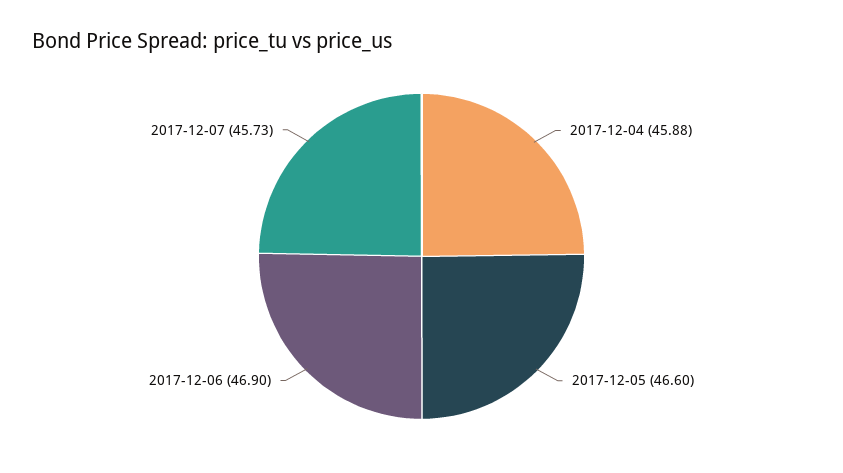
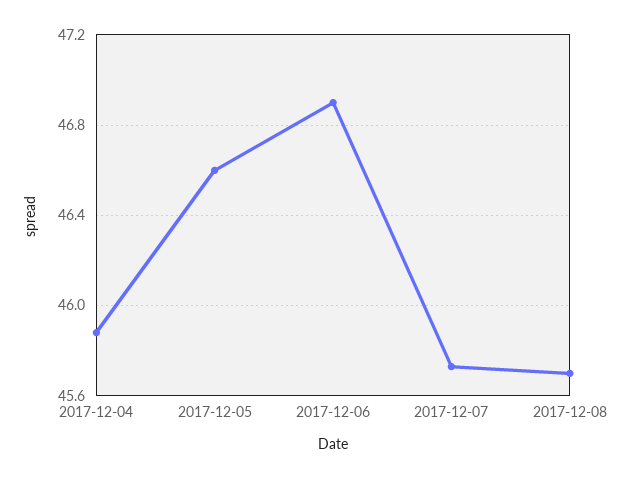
2017-12-08: none -> 45.7

